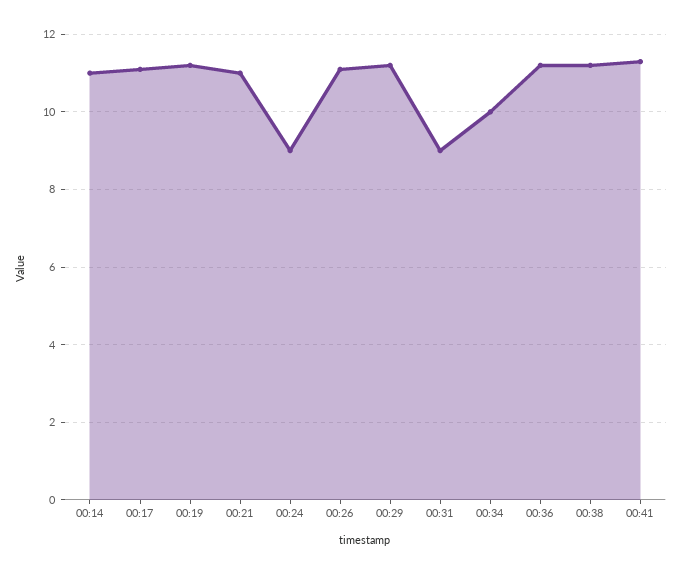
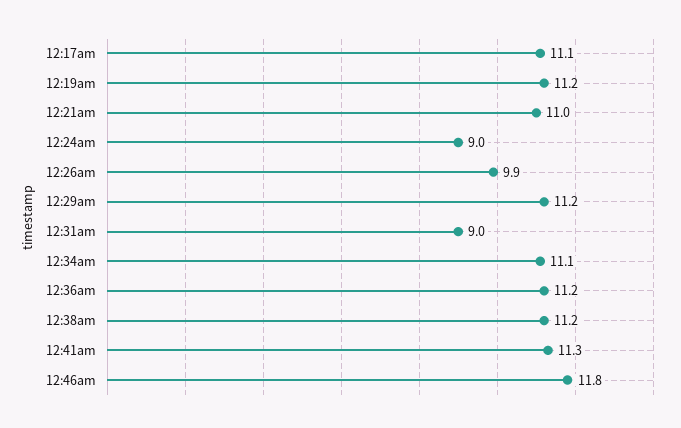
00:14: 11 -> none
00:26: 11 -> 9.9
00:34: 10 -> 11.1
12:46am: none -> 11.8

